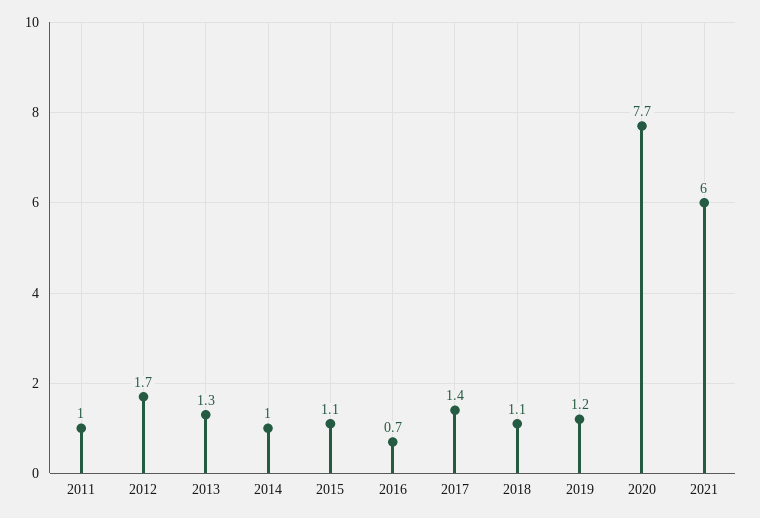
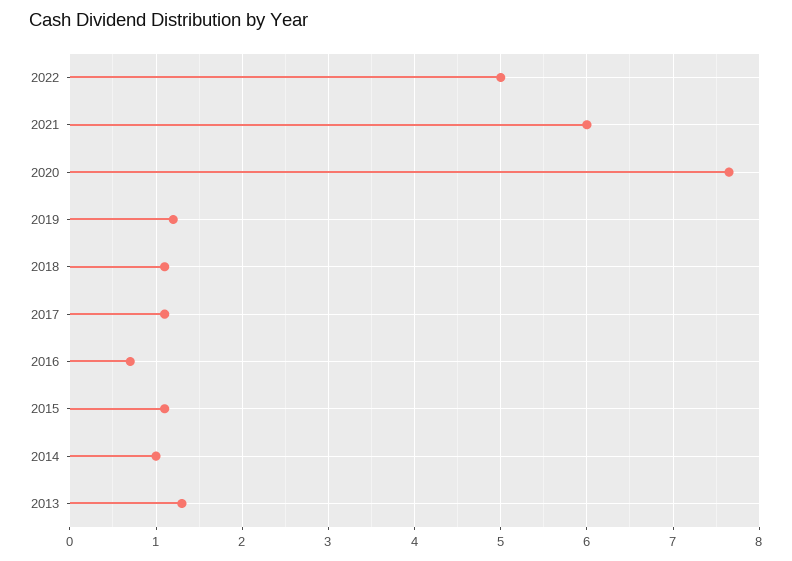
2011: 1 -> none
2012: 1.7 -> none
2017: 1.4 -> 1.1
2022: none -> 5

